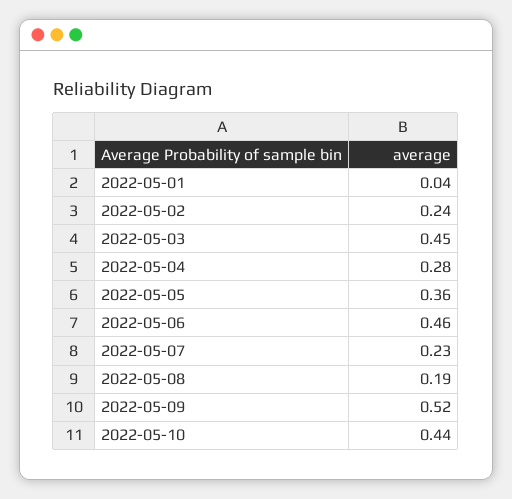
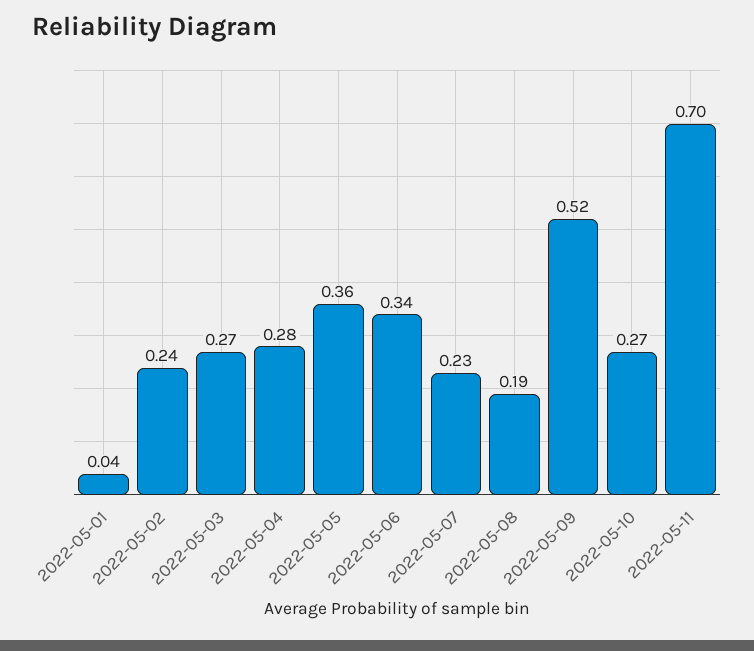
2022-05-03: 0.45 -> 0.27
2022-05-06: 0.46 -> 0.34
2022-05-10: 0.44 -> 0.27
2022-05-11: none -> 0.7

